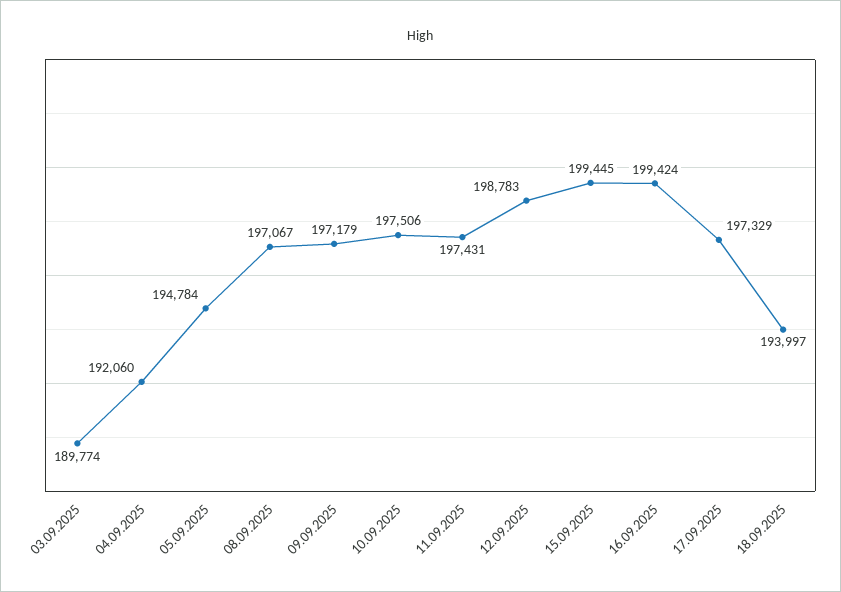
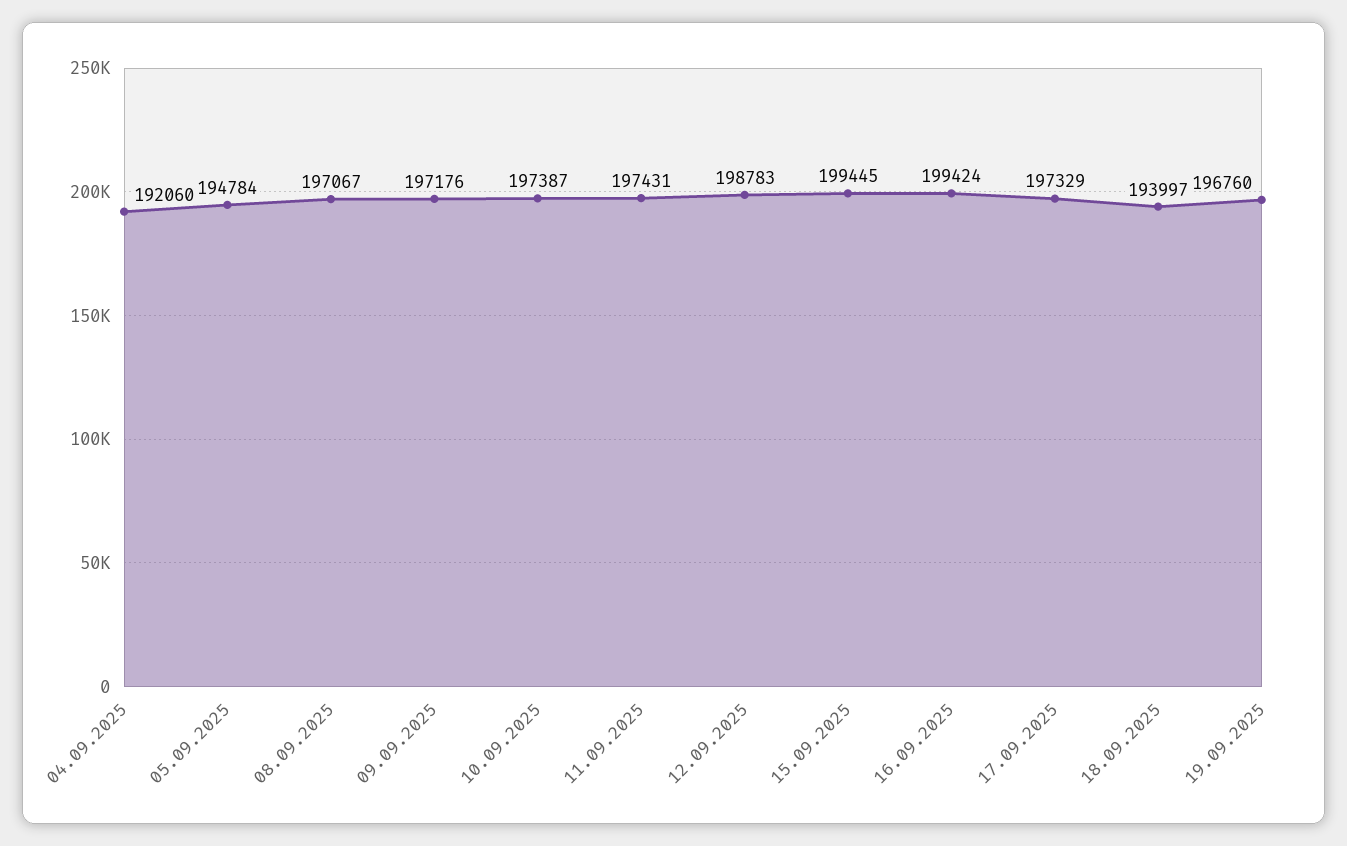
03.09.2025: 189774 -> none
09.09.2025: 197179 -> 197176
10.09.2025: 197506 -> 197387
19.09.2025: none -> 196760

